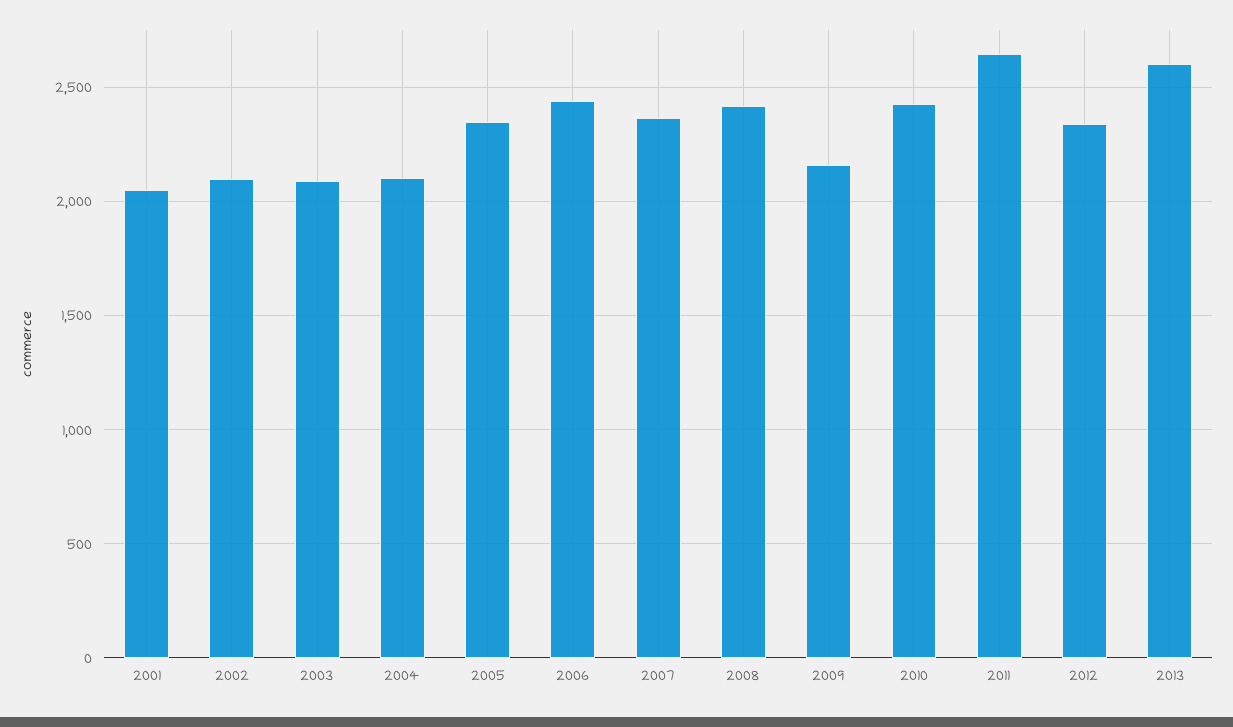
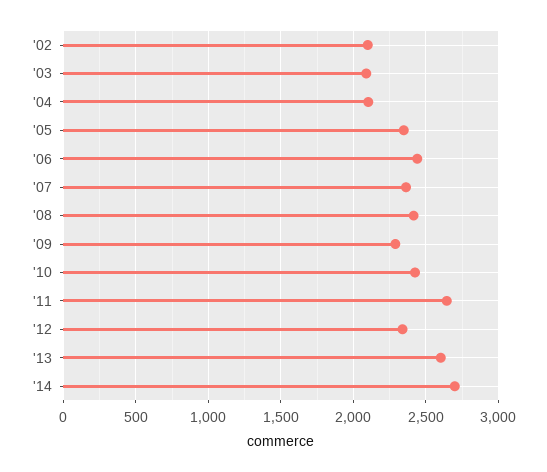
2001: 2050 -> none
2009: 2150 -> 2300
'14: none -> 2700

